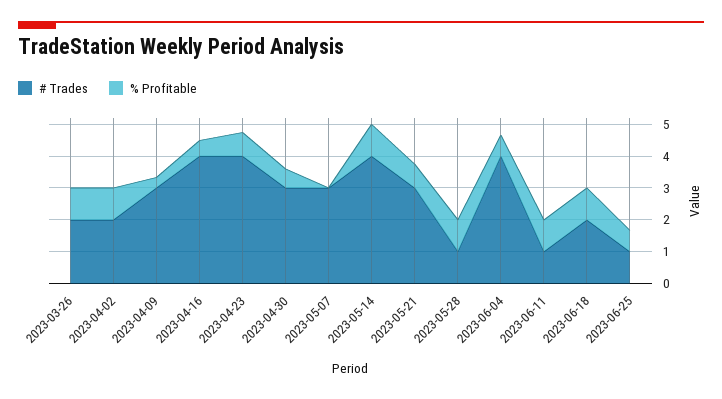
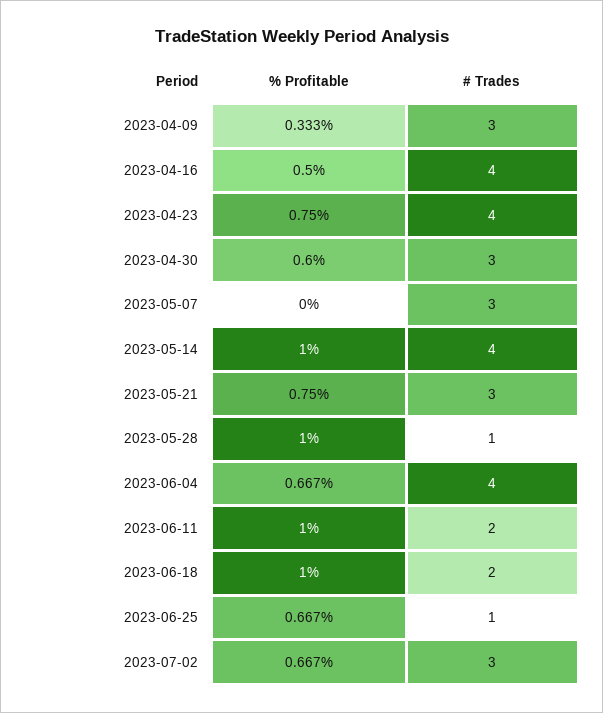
# Trades, 2023-03-26: 2 -> none
% Profitable, 2023-03-26: 1 -> none
# Trades, 2023-04-02: 2 -> none
% Profitable, 2023-04-02: 1 -> none
# Trades, 2023-06-11: 1 -> 2
% Profitable, 2023-07-02: none -> 0.667
# Trades, 2023-07-02: none -> 3

